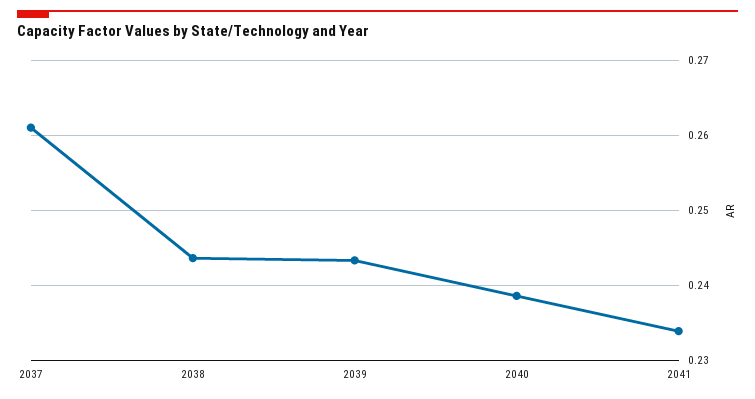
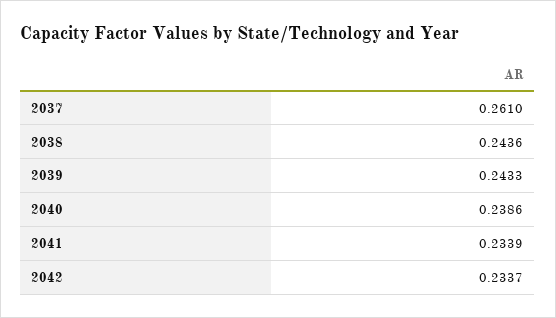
2042: none -> 0.2337

